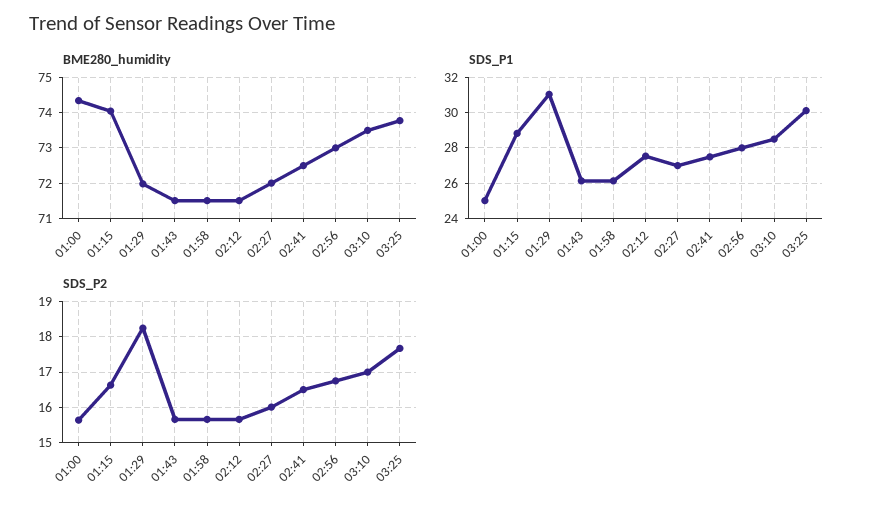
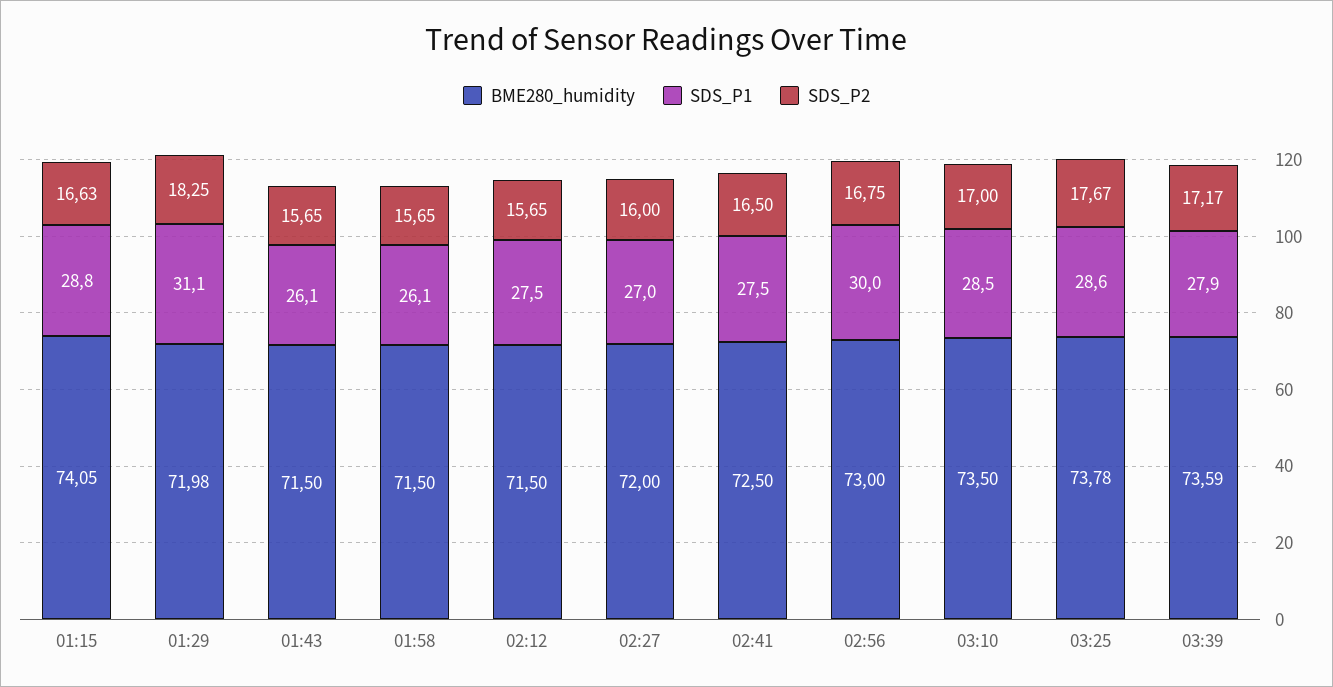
BME280_humidity, 01:00: 74.4 -> none
SDS_P1, 01:00: 25 -> none
SDS_P1, 02:56: 28 -> 30
SDS_P1, 03:25: 30 -> 28.6
SDS_P2, 01:00: 15.6 -> none
BME280_humidity, 03:39: none -> 73.59
SDS_P1, 03:39: none -> 27.9
SDS_P2, 03:39: none -> 17.17

